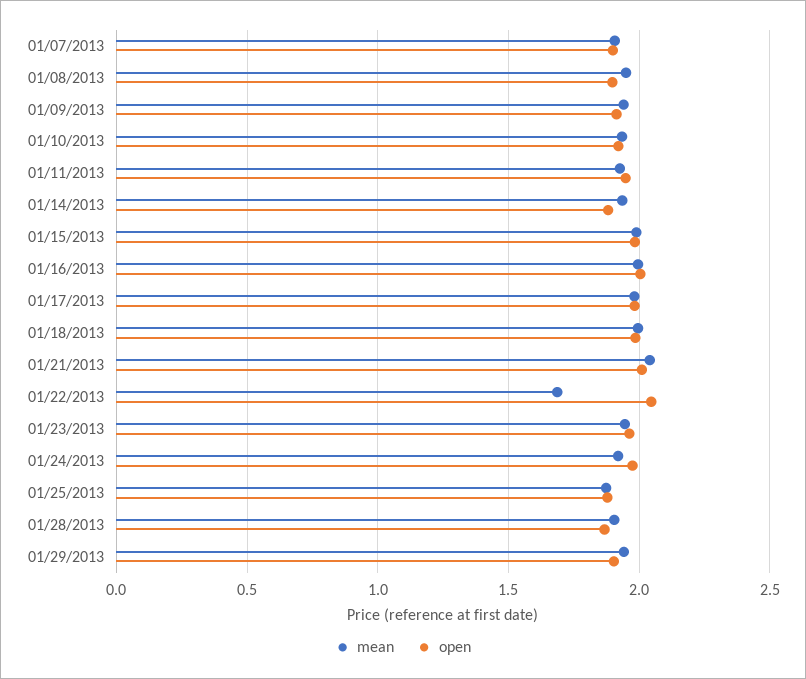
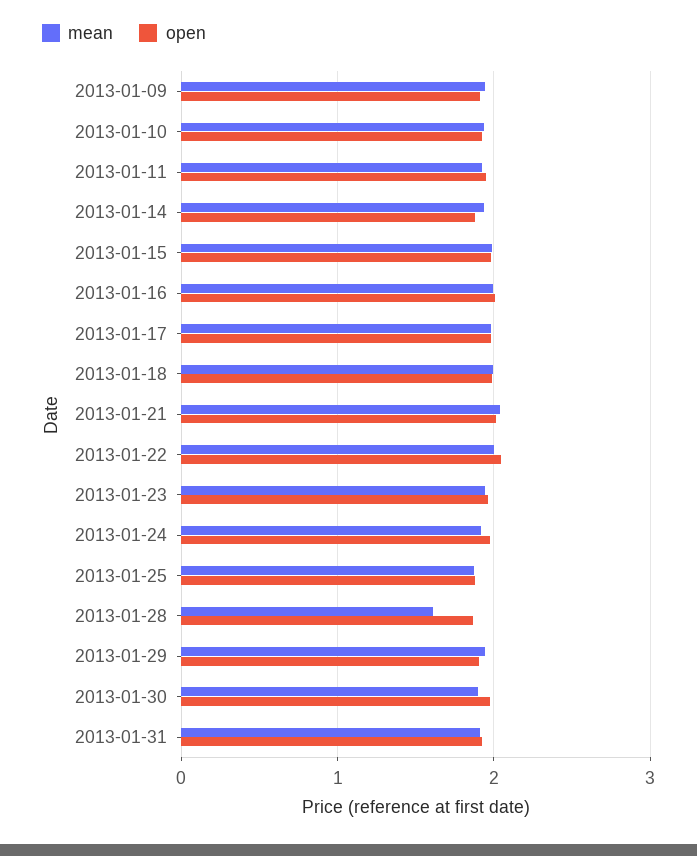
mean, 01/07/2013: 1.9 -> none
open, 01/07/2013: 1.9 -> none
mean, 01/08/2013: 1.95 -> none
open, 01/08/2013: 1.9 -> none
mean, 01/22/2013: 1.7 -> 2
mean, 01/28/2013: 1.9 -> 1.6
mean, 2013-01-30: none -> 1.9
open, 2013-01-30: none -> 2
mean, 2013-01-31: none -> 1.9
open, 2013-01-31: none -> 1.9

